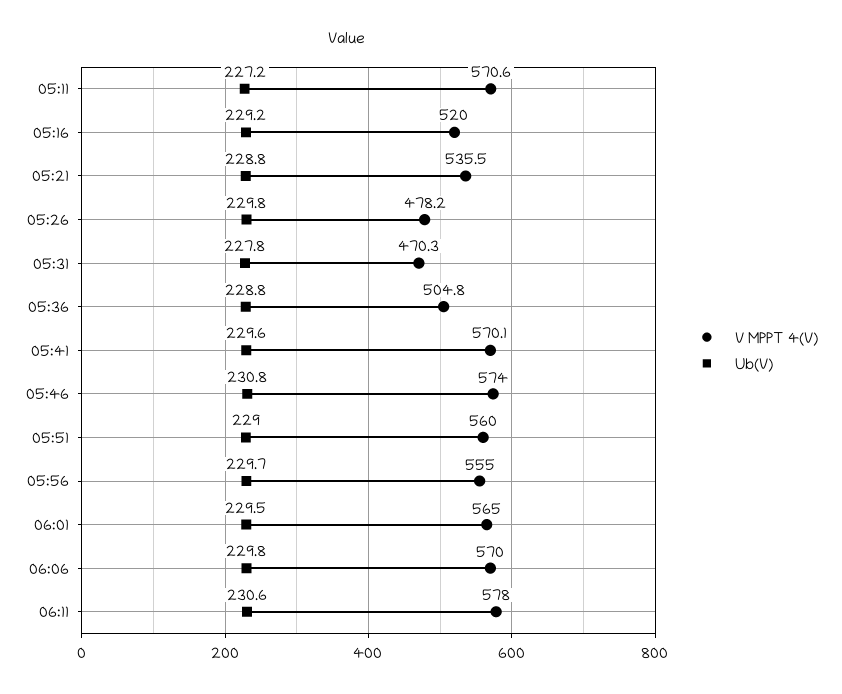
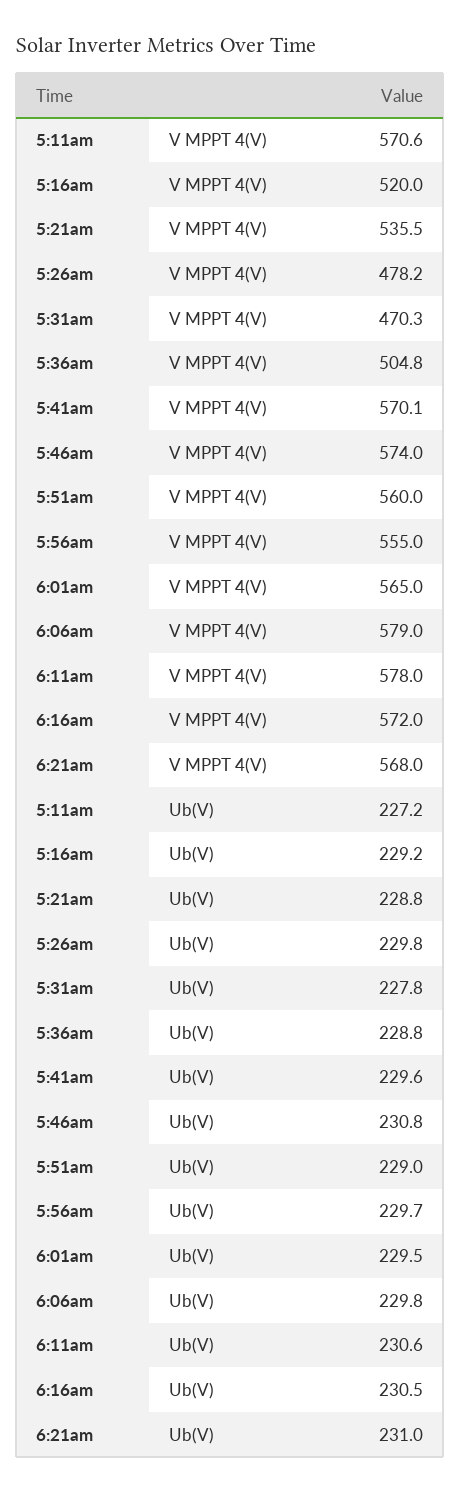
V MPPT 4(V), 06:06: 570 -> 579
V MPPT 4(V), 6:16am: none -> 572
V MPPT 4(V), 6:21am: none -> 568
Ub(V), 6:16am: none -> 230.5
Ub(V), 6:21am: none -> 231

